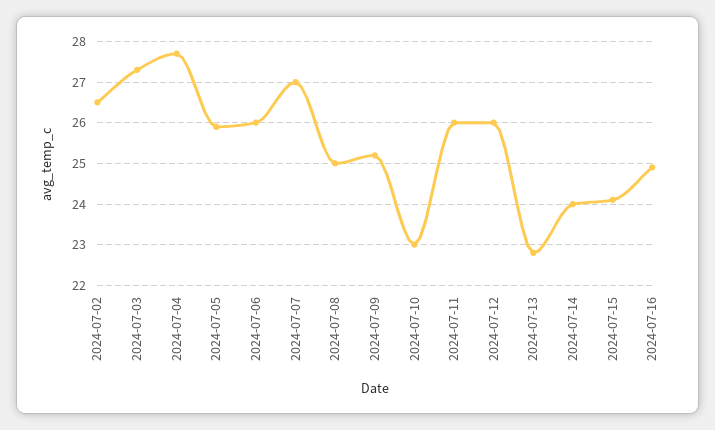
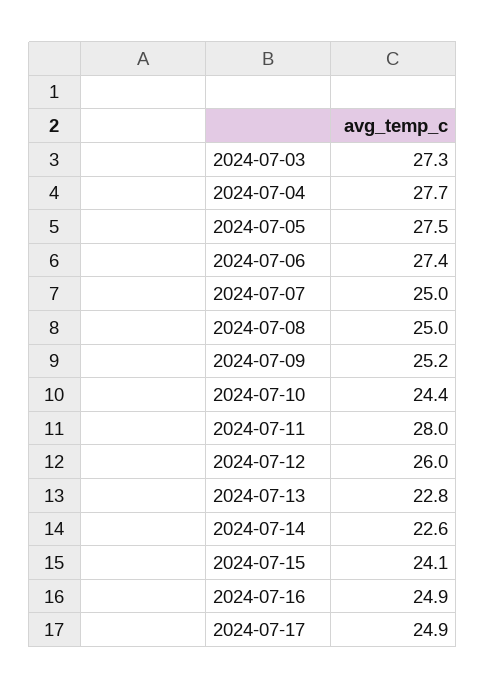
2024-07-02: 26.5 -> none
2024-07-05: 26 -> 27.5
2024-07-06: 26 -> 27.4
2024-07-07: 27 -> 25
2024-07-10: 23 -> 24.4
2024-07-11: 26 -> 28
2024-07-14: 24 -> 22.6
2024-07-17: none -> 24.9

